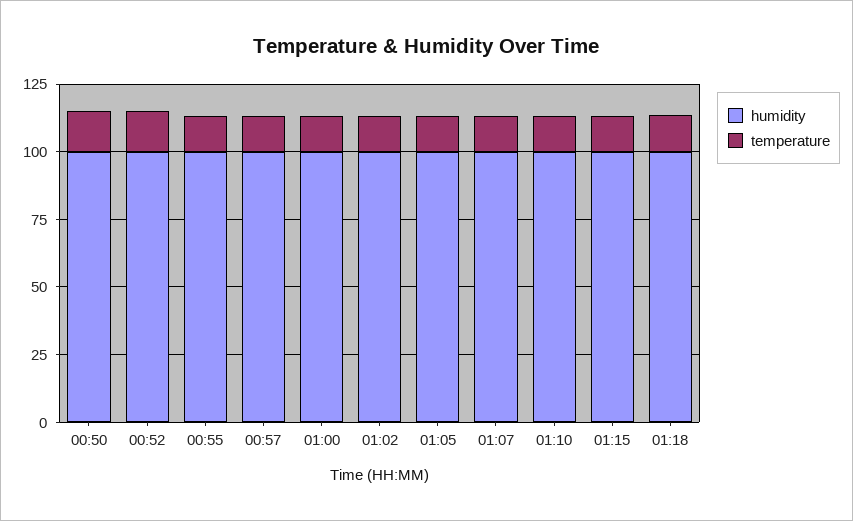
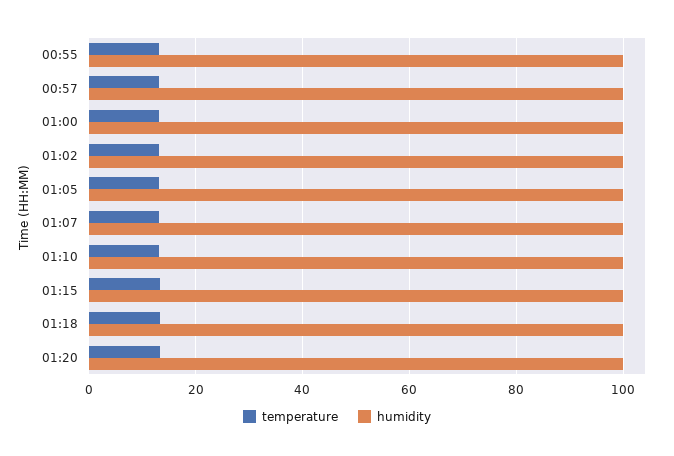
humidity, 00:50: 100 -> none
temperature, 00:50: 15 -> none
humidity, 00:52: 100 -> none
temperature, 00:52: 15 -> none
temperature, 01:20: none -> 14
humidity, 01:20: none -> 100

